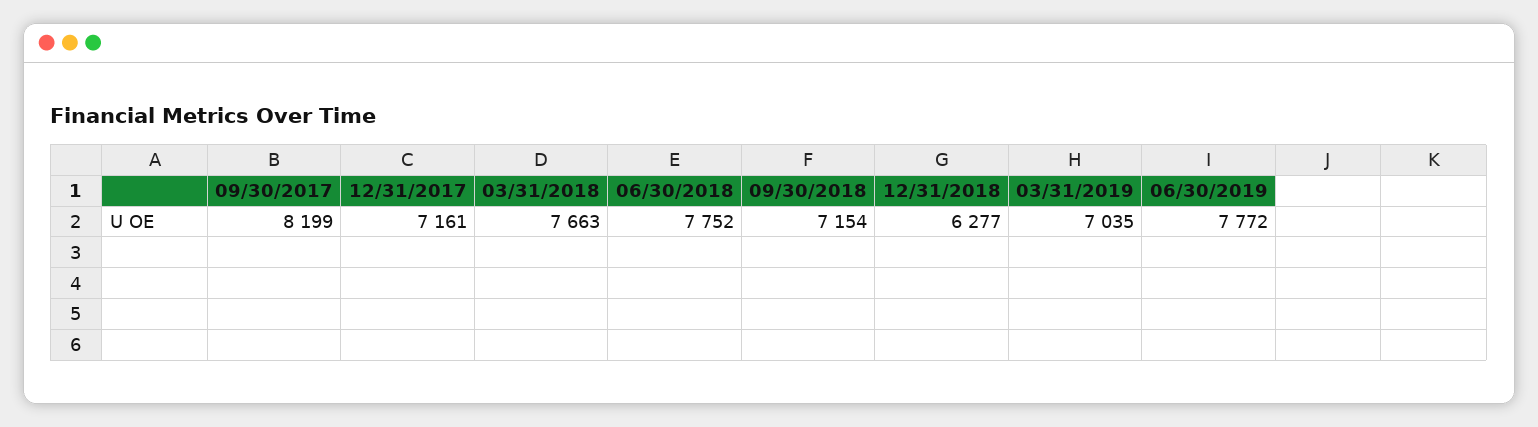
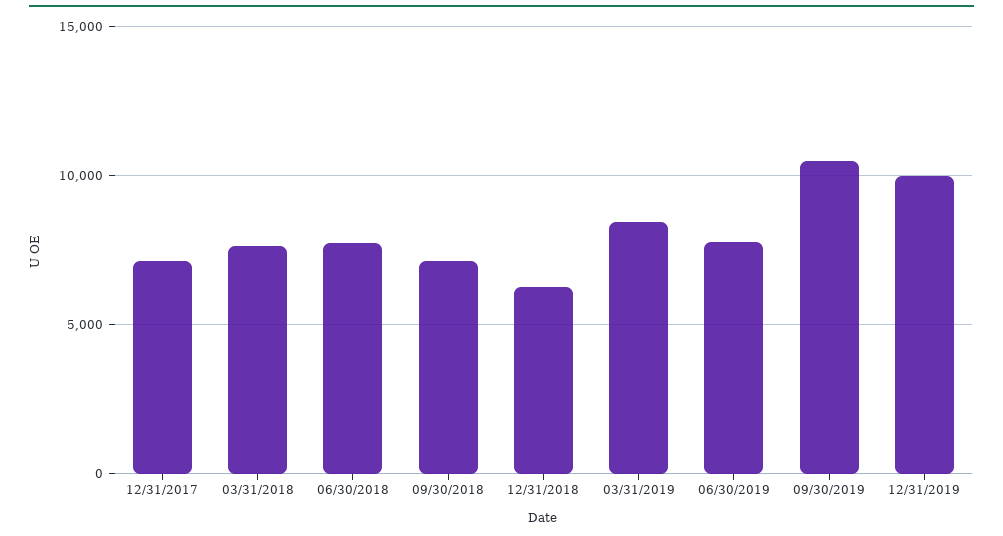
09/30/2017: 8199 -> none
03/31/2019: 7035 -> 8500
09/30/2019: none -> 10500
12/31/2019: none -> 10000

